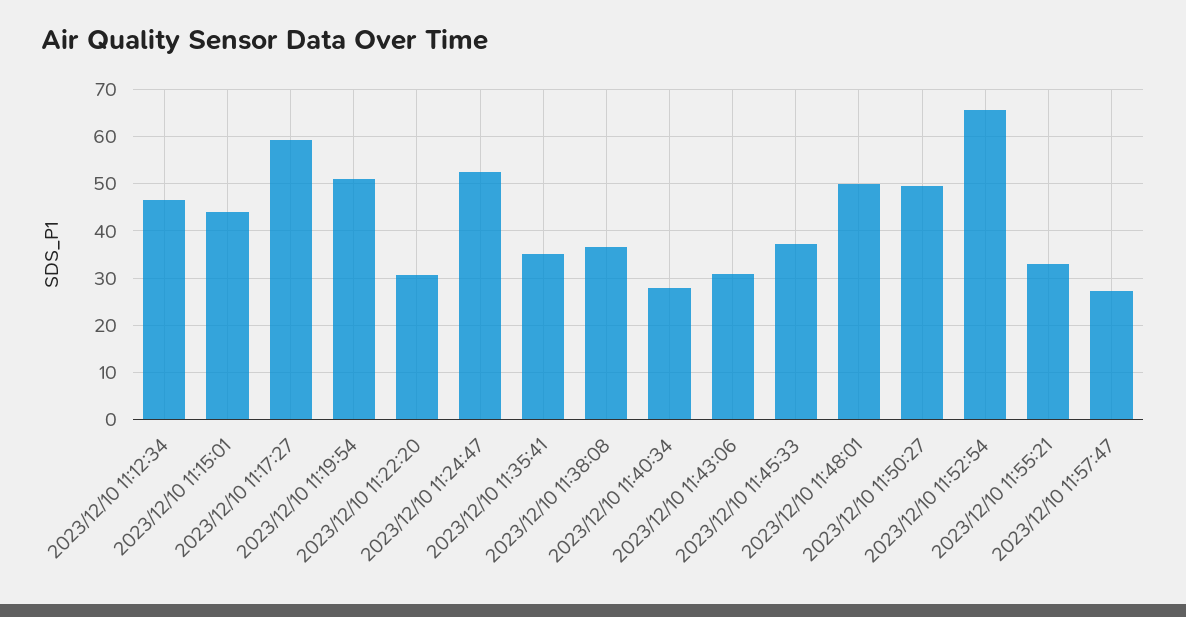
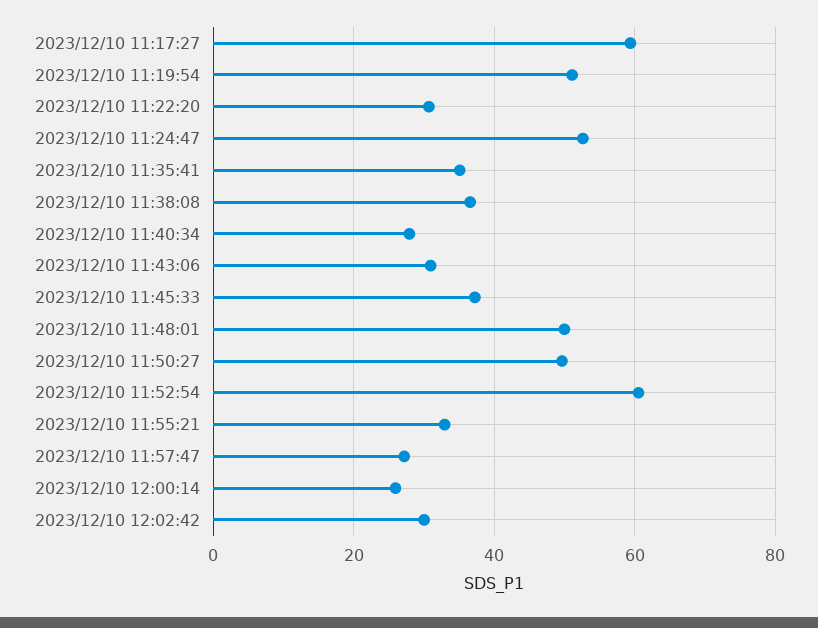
2023/12/10 11:12:34: 46 -> none
2023/12/10 11:15:01: 44 -> none
2023/12/10 11:52:54: 66 -> 60
2023/12/10 12:00:14: none -> 26
2023/12/10 12:02:42: none -> 30

